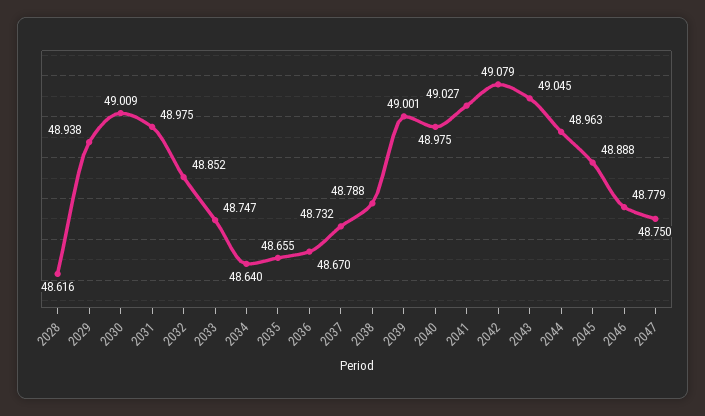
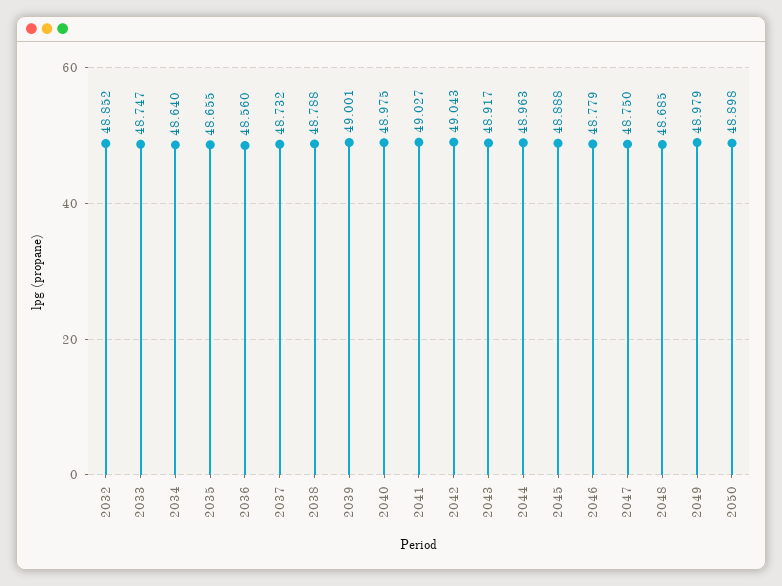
2028: 48.616 -> none
2029: 48.938 -> none
2030: 49.009 -> none
2031: 48.975 -> none
2036: 48.67 -> 48.56
2042: 49.079 -> 49.043
2043: 49.045 -> 48.917
2048: none -> 48.685
2049: none -> 48.979
2050: none -> 48.898

